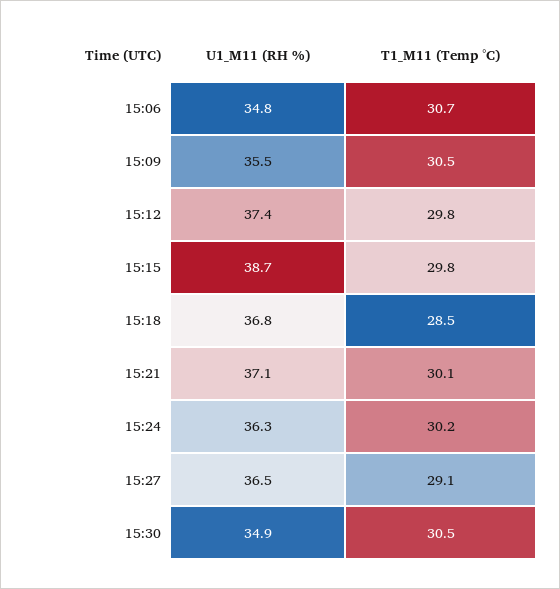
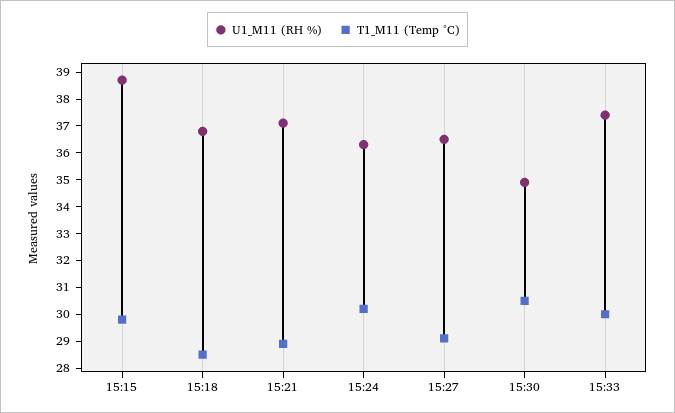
U1_M11 (RH %), 15:06: 34.8 -> none
T1_M11 (Temp °C), 15:06: 30.7 -> none
U1_M11 (RH %), 15:09: 35.5 -> none
T1_M11 (Temp °C), 15:09: 30.5 -> none
U1_M11 (RH %), 15:12: 37.4 -> none
T1_M11 (Temp °C), 15:12: 29.8 -> none
T1_M11 (Temp °C), 15:21: 30.1 -> 29
U1_M11 (RH %), 15:33: none -> 37.5
T1_M11 (Temp °C), 15:33: none -> 30

